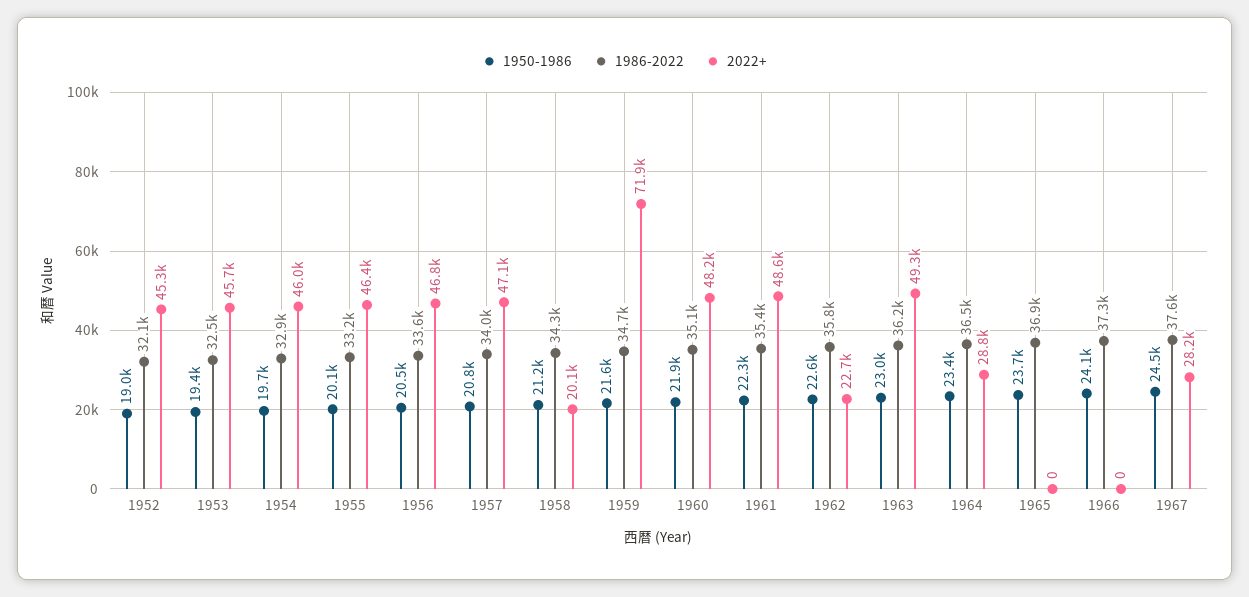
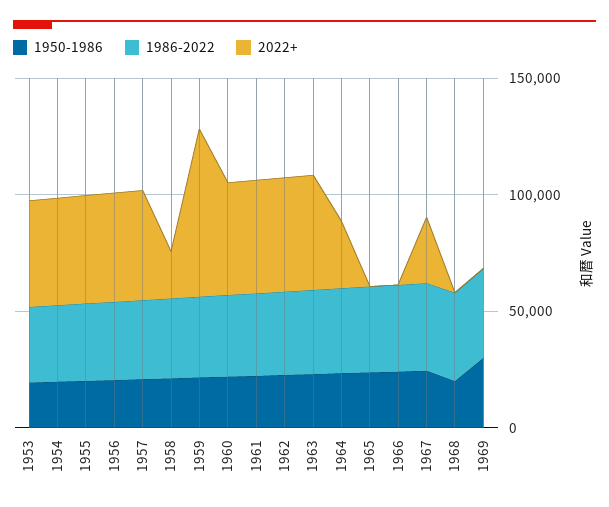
1950-1986, 1952: 19000 -> none
1986-2022, 1952: 32100 -> none
2022+, 1952: 45300 -> none
2022+, 1962: 22700 -> 50000
1950-1986, 1968: none -> 20000
1986-2022, 1968: none -> 40000
2022+, 1968: none -> 0
1950-1986, 1969: none -> 30000
1986-2022, 1969: none -> 40000
2022+, 1969: none -> 0

